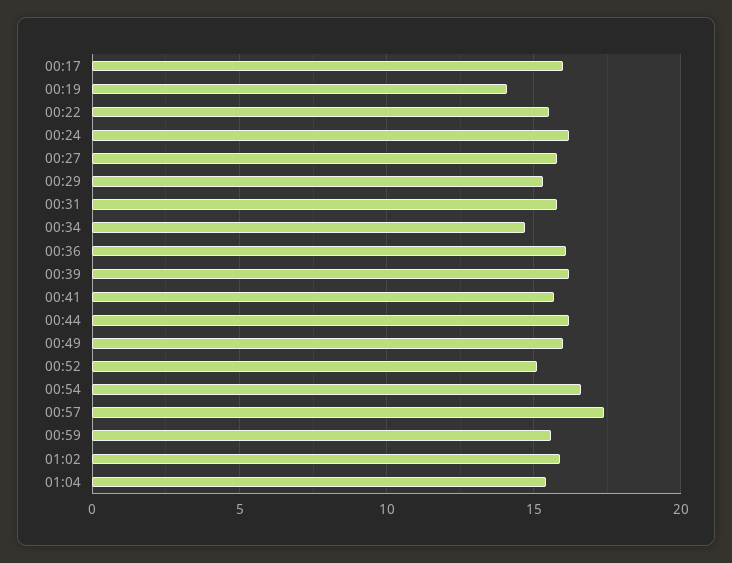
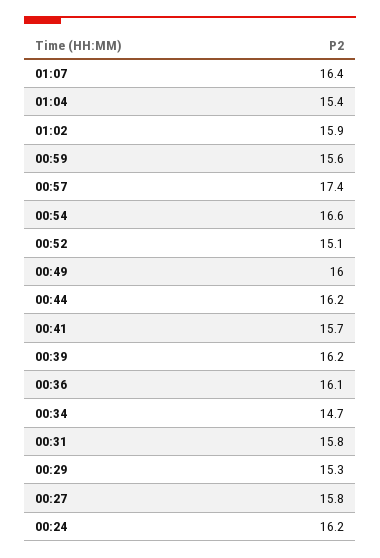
00:17: 16 -> none
00:19: 14 -> none
00:22: 15.5 -> none
01:07: none -> 16.4

